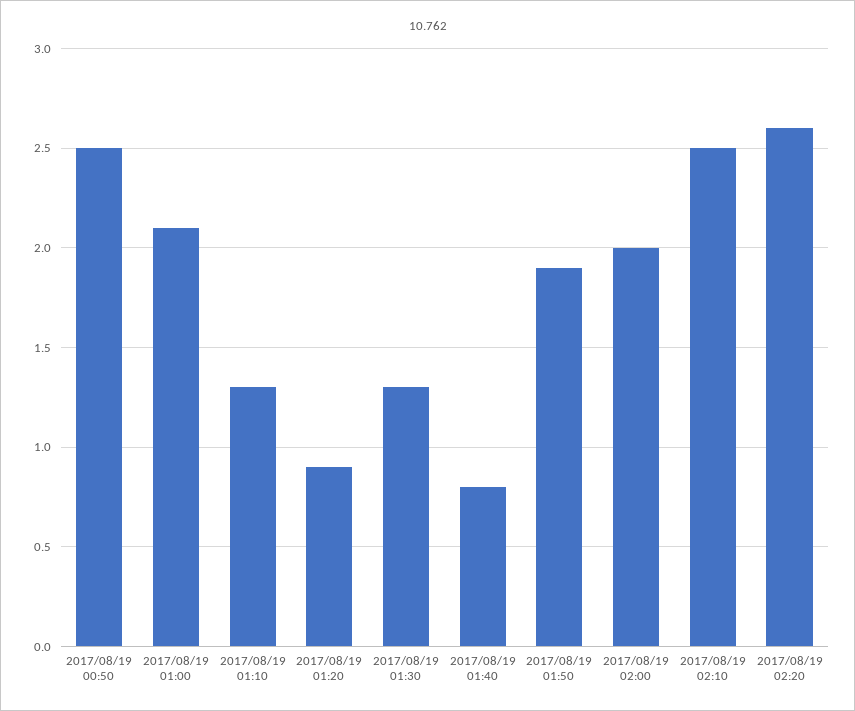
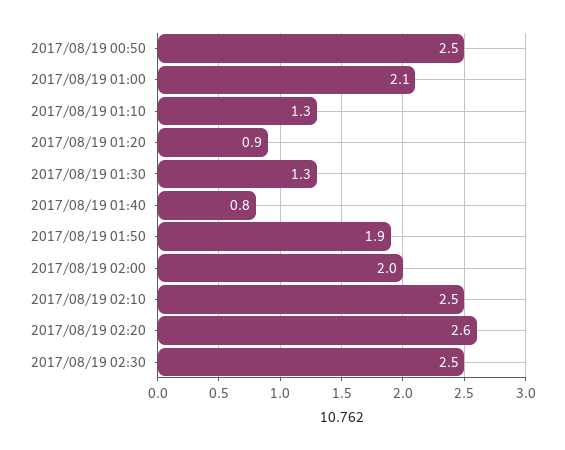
2017/08/19 02:30: none -> 2.5

